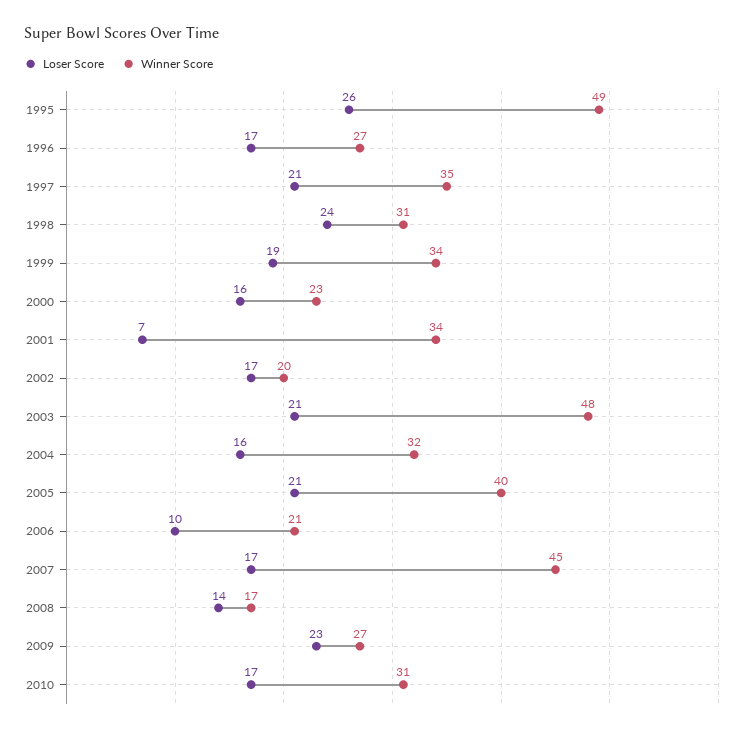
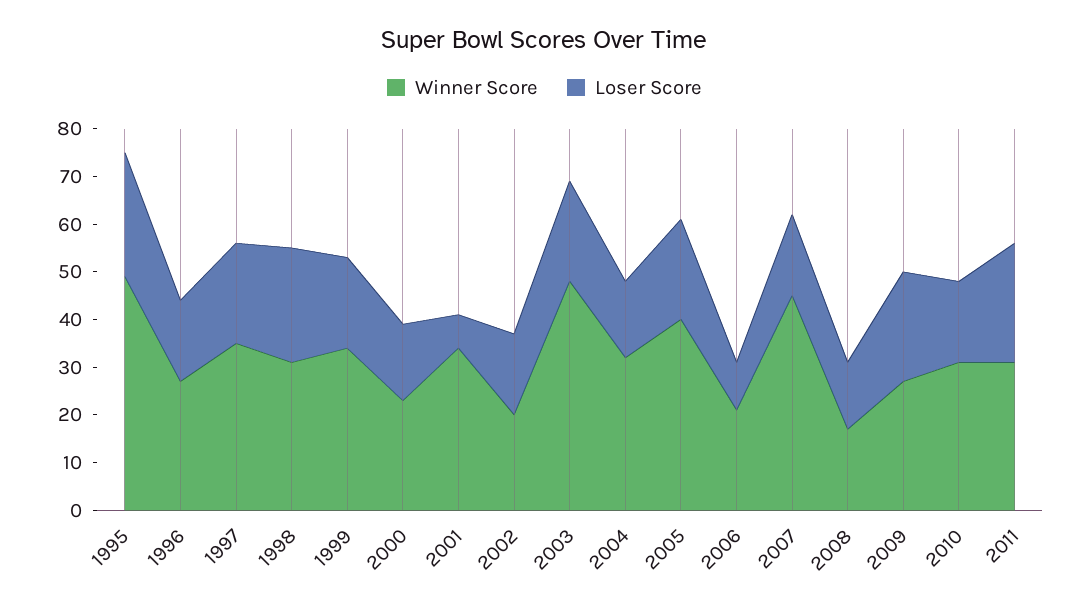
Winner Score, 2011: none -> 30
Loser Score, 2011: none -> 25

